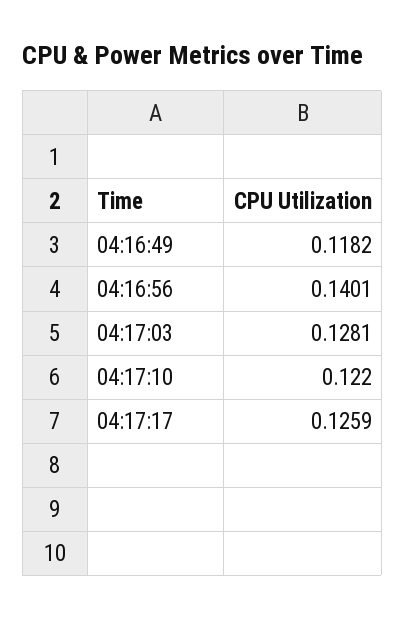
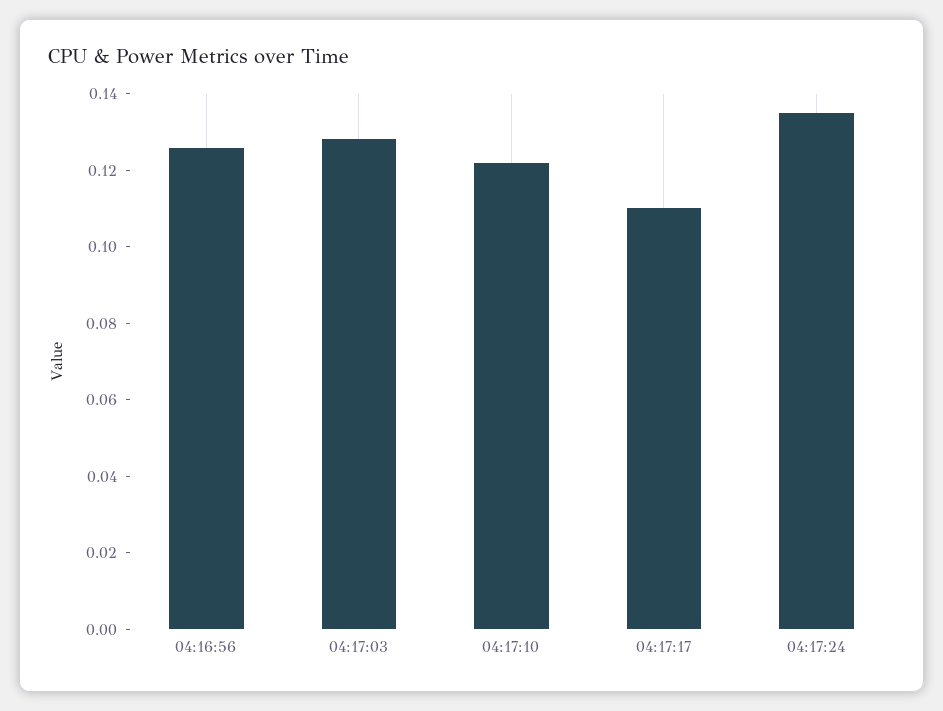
04:16:49: 0.1182 -> none
04:16:56: 0.1401 -> 0.125
04:17:17: 0.1259 -> 0.11
04:17:24: none -> 0.135

